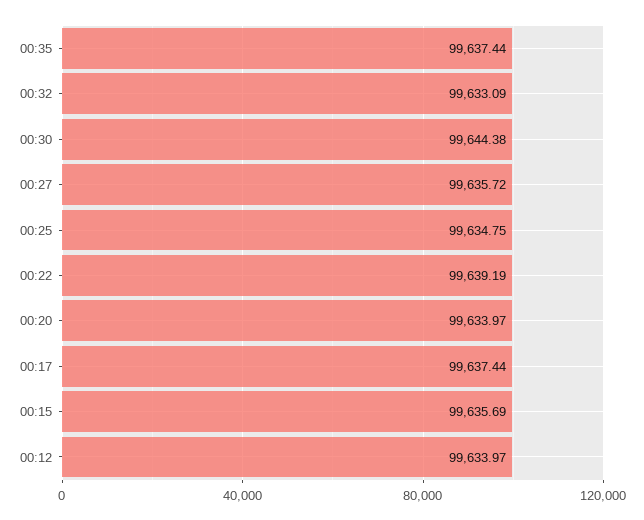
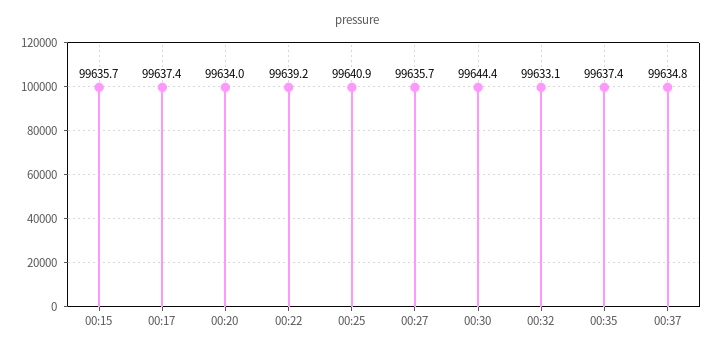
00:25: 99634.75 -> 99640.9
00:12: 99633.97 -> none
00:37: none -> 99634.8

